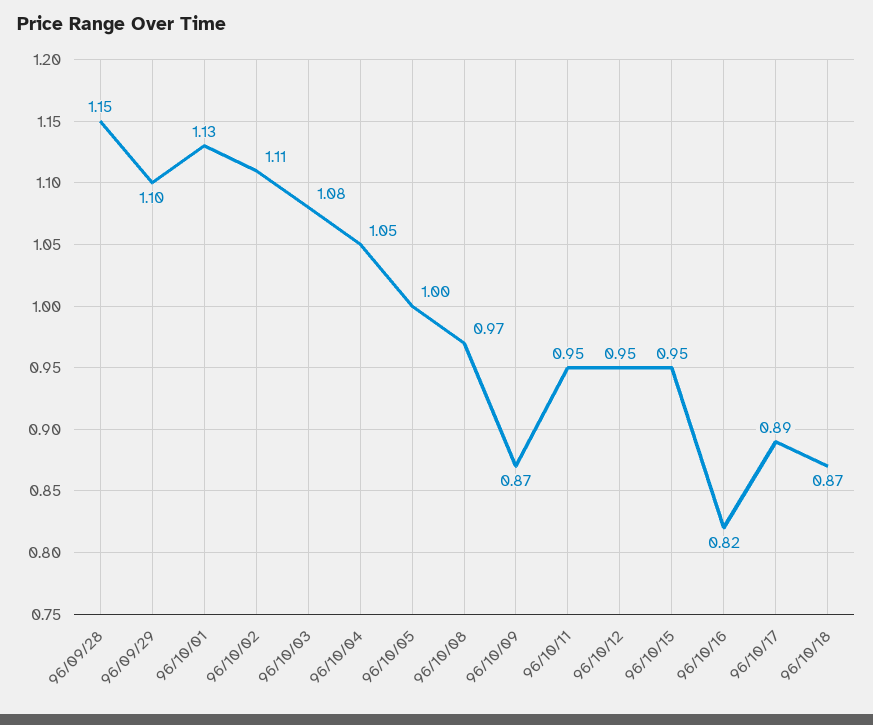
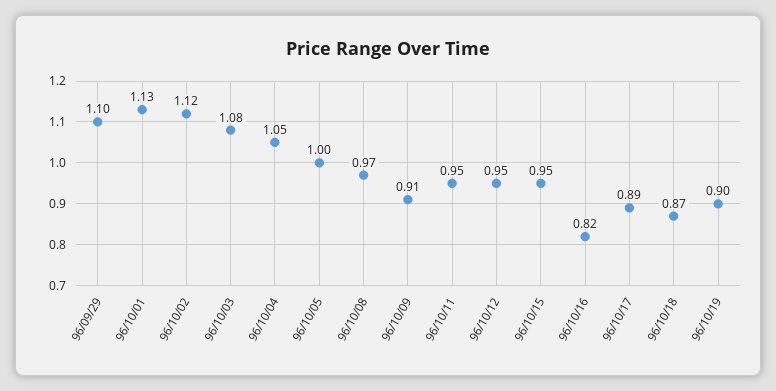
96/09/28: 1.15 -> none
96/10/02: 1.11 -> 1.12
96/10/09: 0.87 -> 0.91
96/10/19: none -> 0.9

